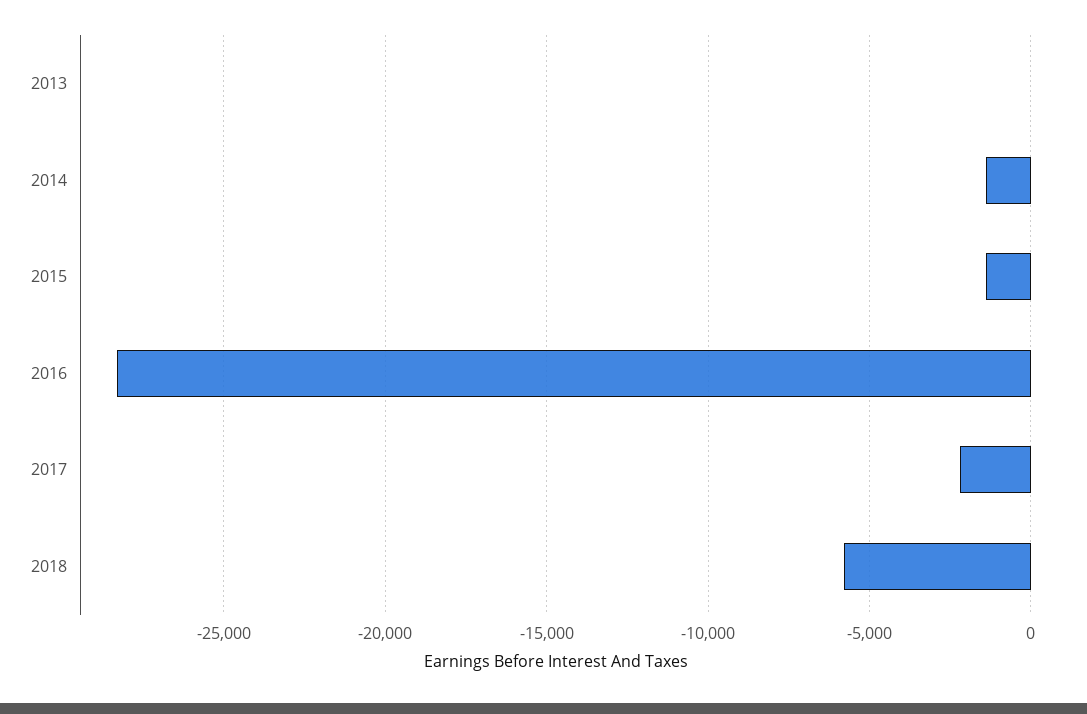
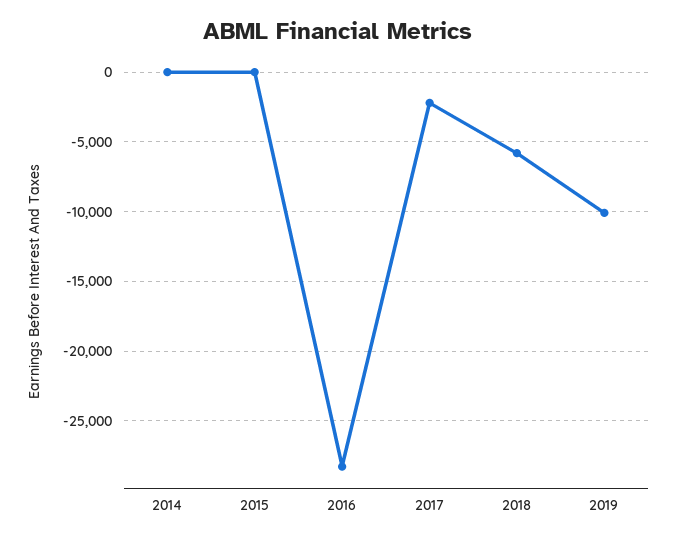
2013: 0 -> none
2014: -1500 -> 0
2015: -1500 -> 0
2019: none -> -10000

